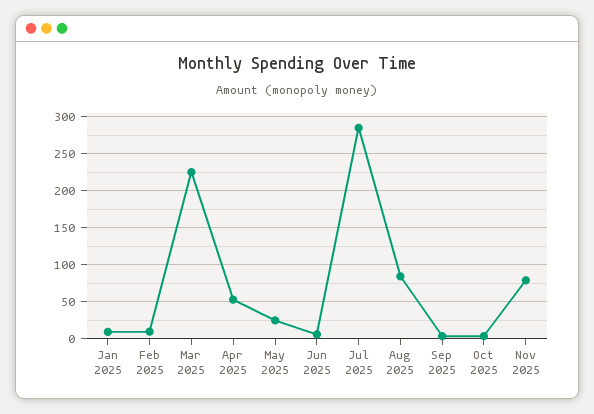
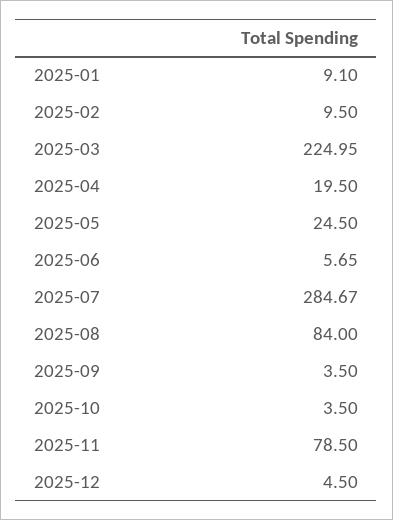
Apr 2025: 50 -> 19.5
2025-12: none -> 4.5

